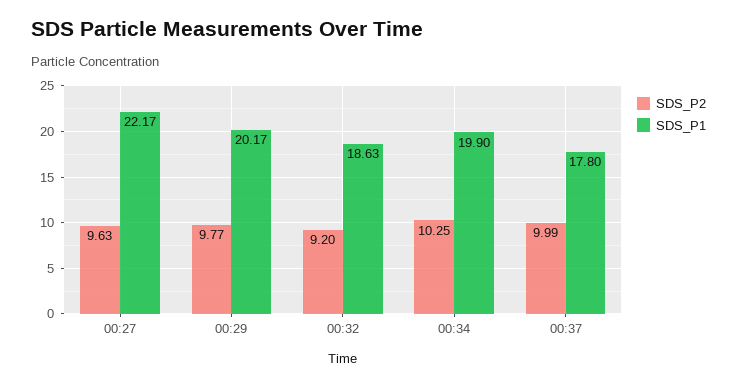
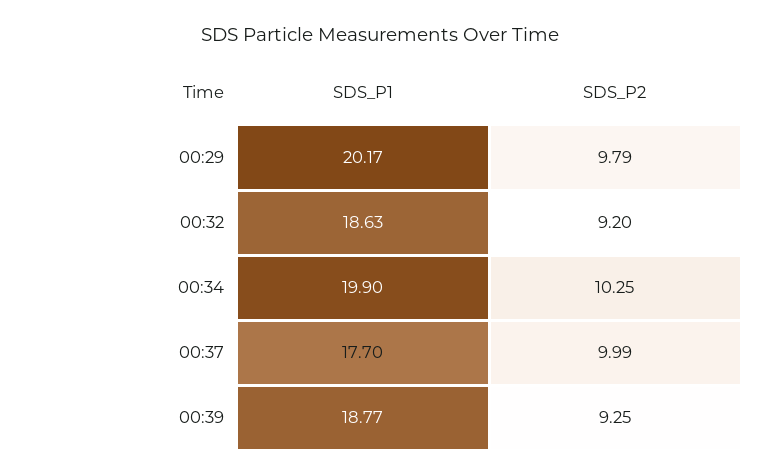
SDS_P2, 00:27: 9.63 -> none
SDS_P1, 00:27: 22.17 -> none
SDS_P2, 00:29: 9.77 -> 9.79
SDS_P1, 00:37: 17.8 -> 17.7
SDS_P1, 00:39: none -> 18.77
SDS_P2, 00:39: none -> 9.25

